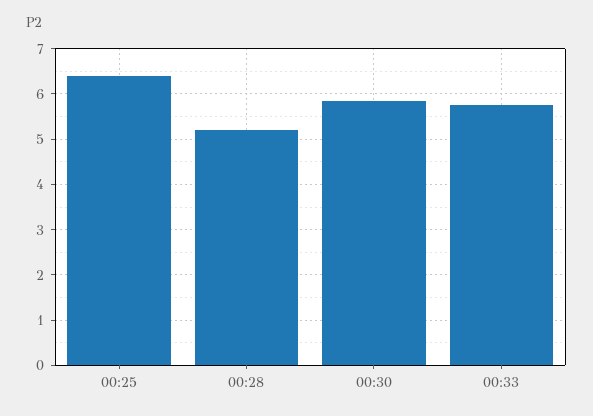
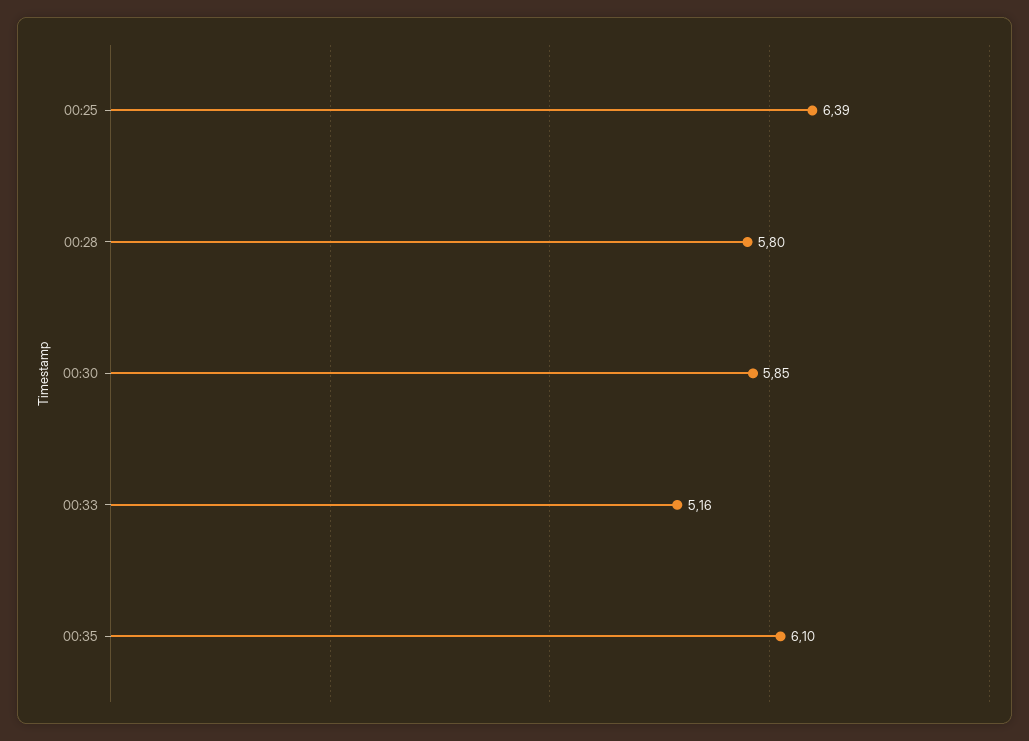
00:28: 5.2 -> 5.8
00:33: 5.8 -> 5.16
00:35: none -> 6.1

